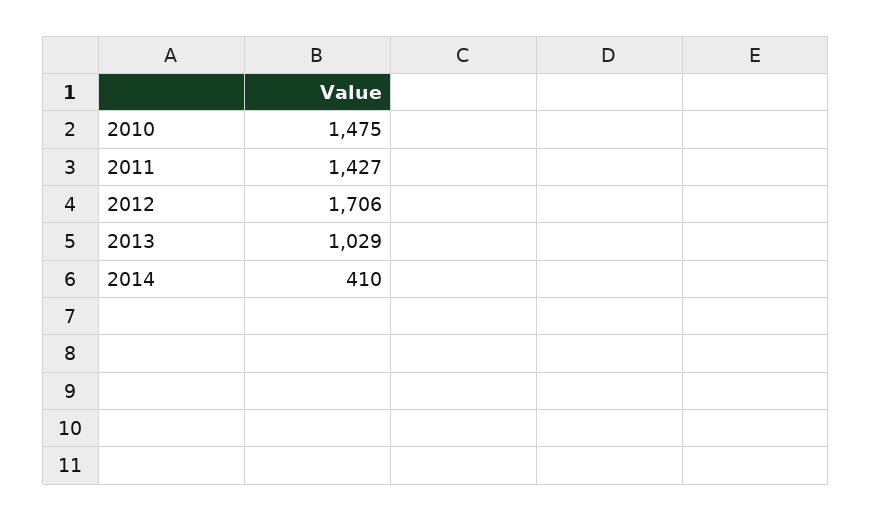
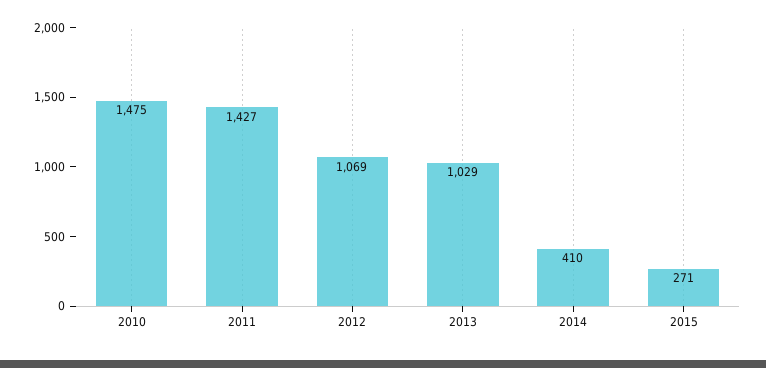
2012: 1706 -> 1069
2015: none -> 271

